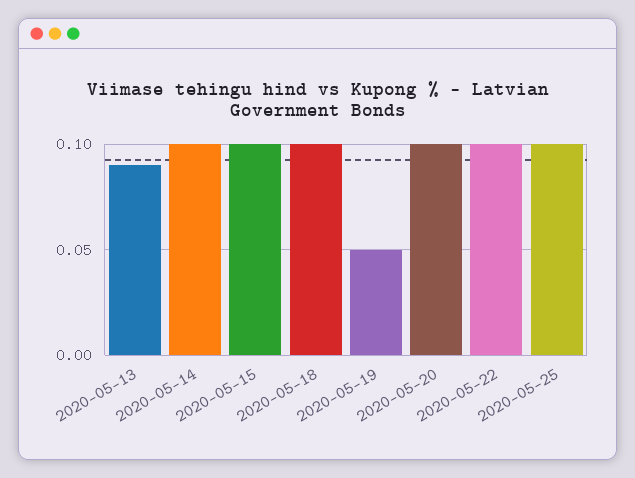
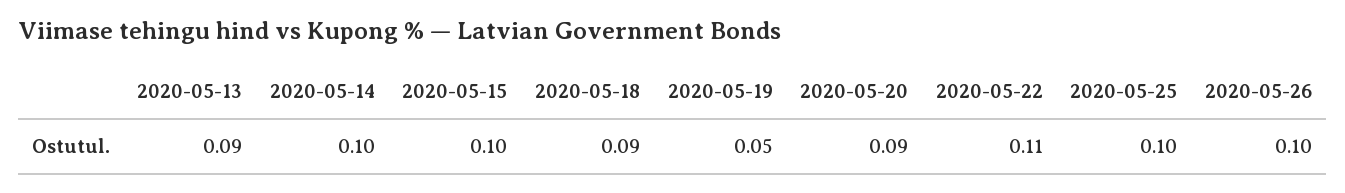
2020-05-18: 0.1 -> 0.09
2020-05-20: 0.1 -> 0.09
2020-05-22: 0.1 -> 0.11
2020-05-26: none -> 0.1

